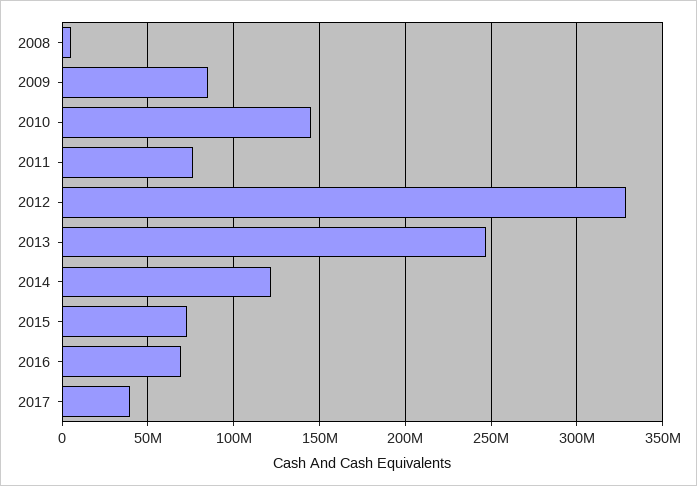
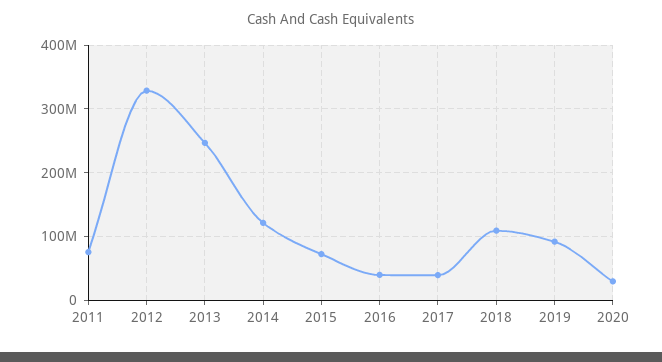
2008: 5000000 -> none
2009: 85000000 -> none
2010: 145000000 -> none
2016: 70000000 -> 40000000
2018: none -> 110000000
2019: none -> 90000000
2020: none -> 30000000

